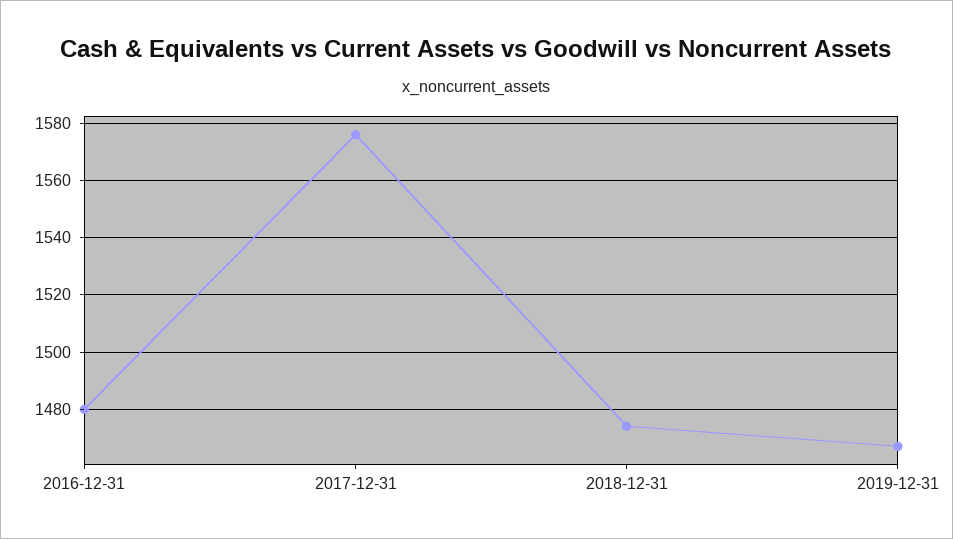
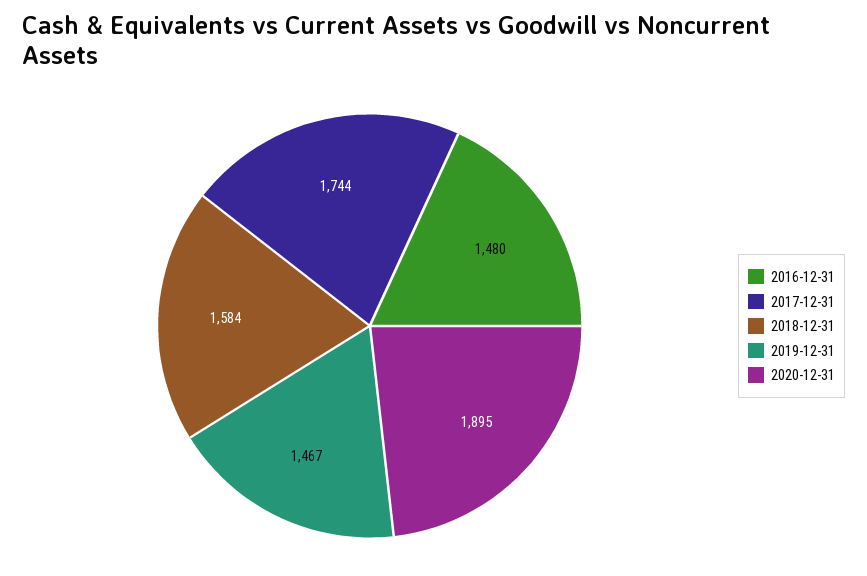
2017-12-31: 1575 -> 1744
2018-12-31: 1475 -> 1584
2020-12-31: none -> 1895

